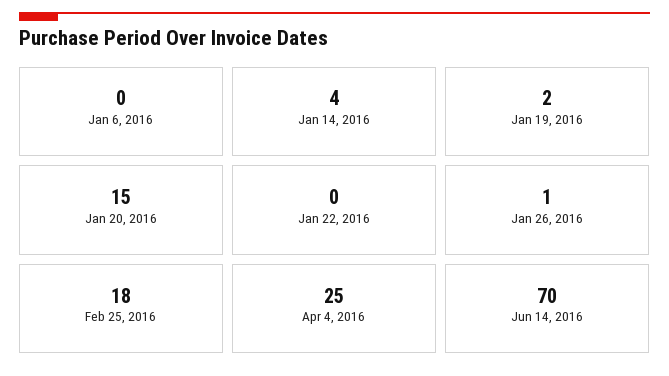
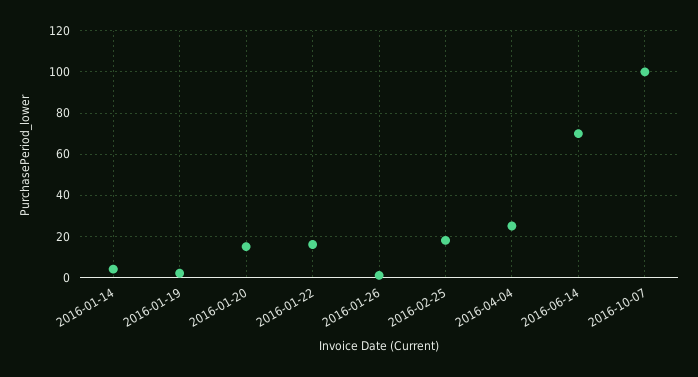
Jan 6, 2016: 0 -> none
Jan 22, 2016: 0 -> 15
2016-10-07: none -> 100

